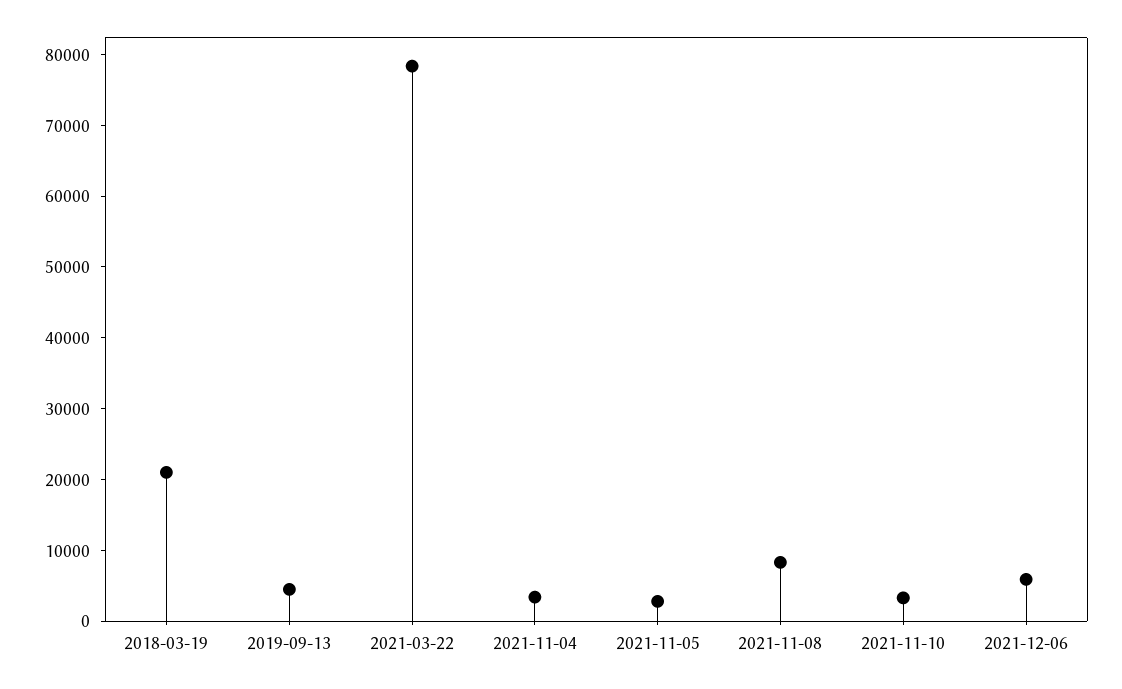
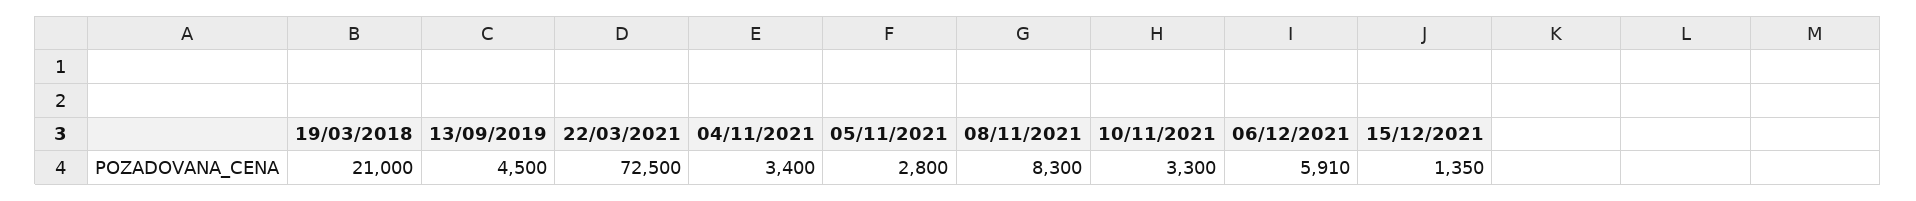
2021-03-22: 78000 -> 72500
15/12/2021: none -> 1350

